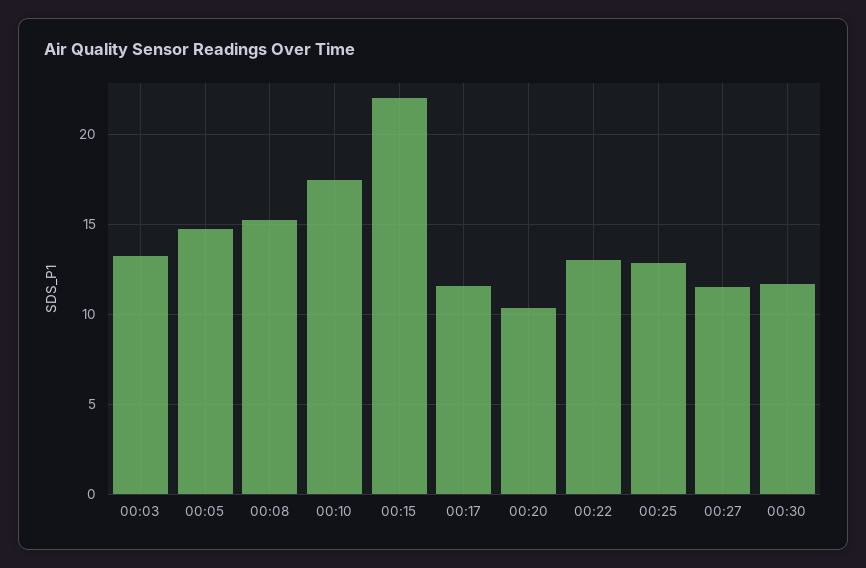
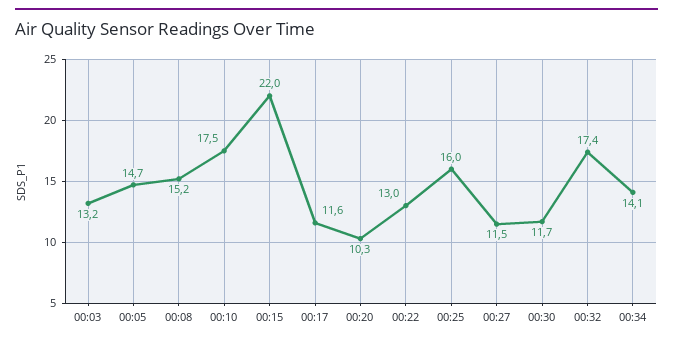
00:25: 13 -> 16
00:32: none -> 17.4
00:34: none -> 14.1

